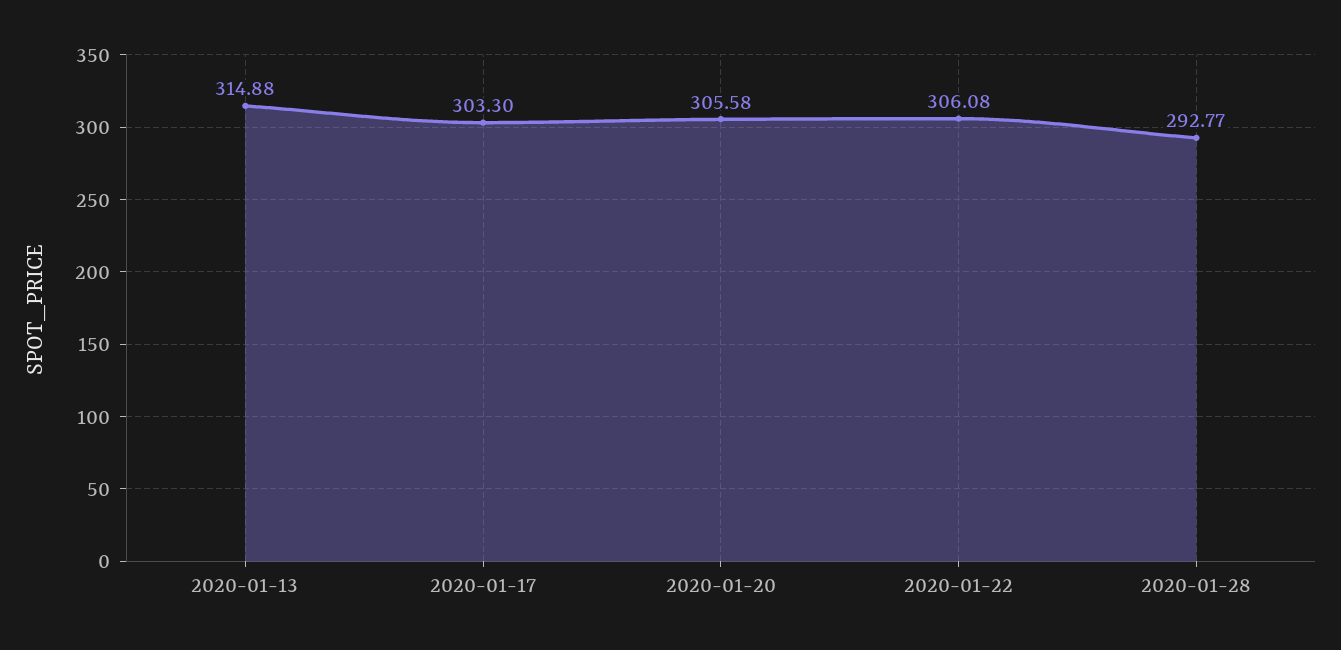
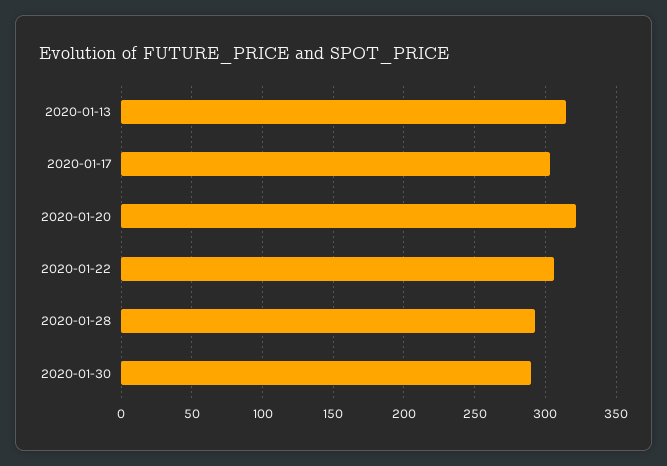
2020-01-20: 305.58 -> 320
2020-01-30: none -> 290

